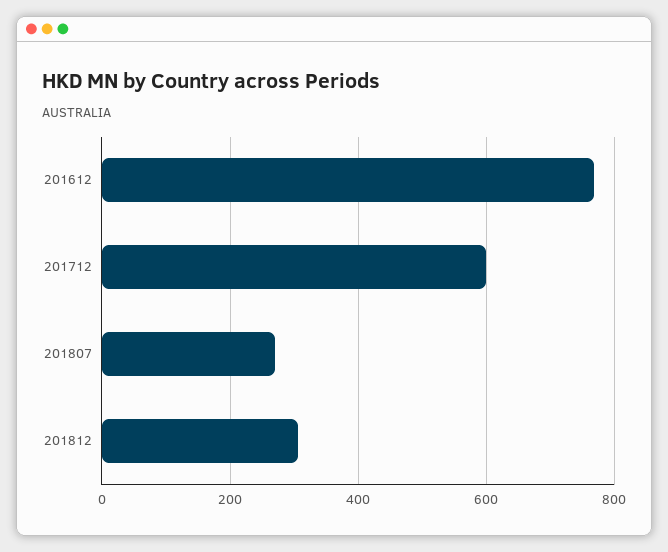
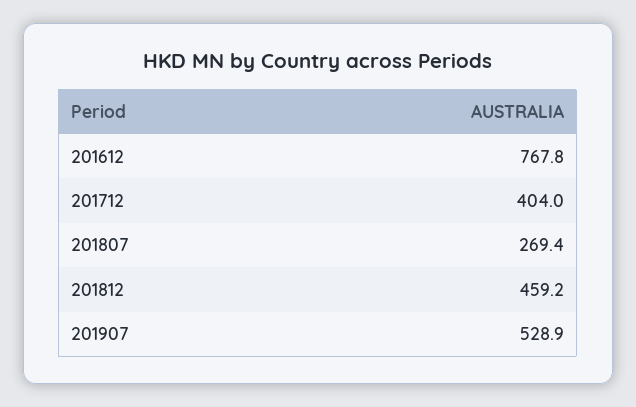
201712: 600 -> 404
201812: 300 -> 459.2
201907: none -> 528.9

